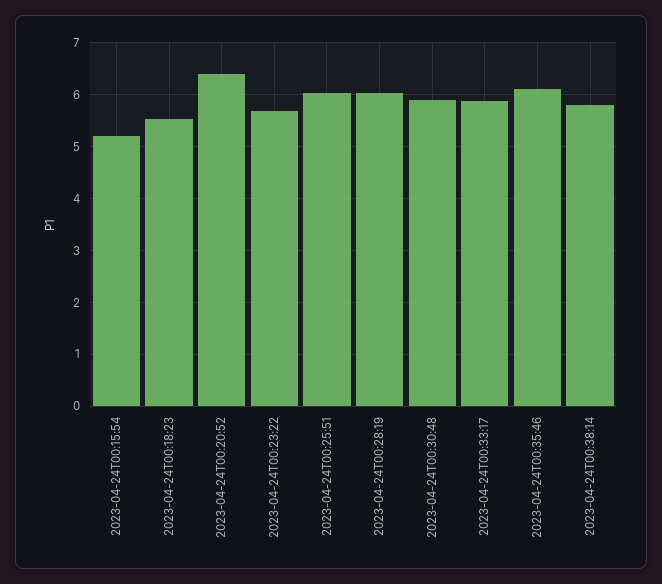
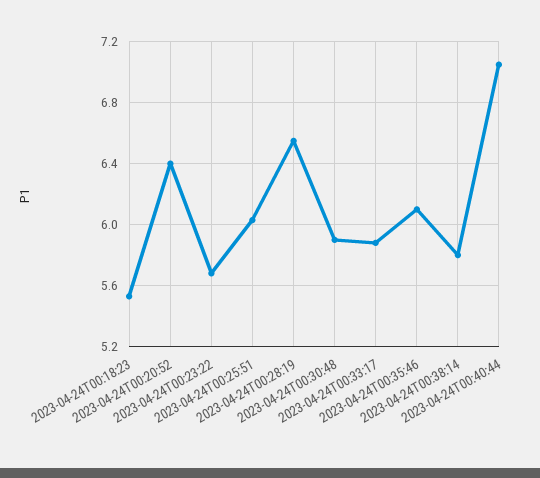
2023-04-24T00:15:54: 5.2 -> none
2023-04-24T00:28:19: 6 -> 6.55
2023-04-24T00:40:44: none -> 7.05

